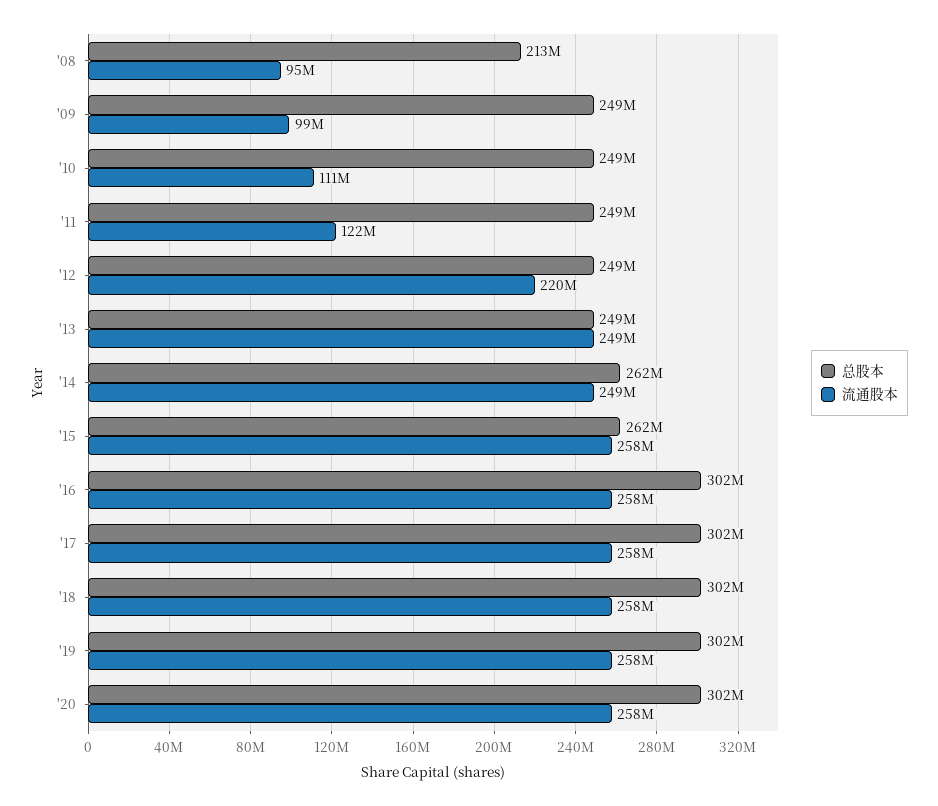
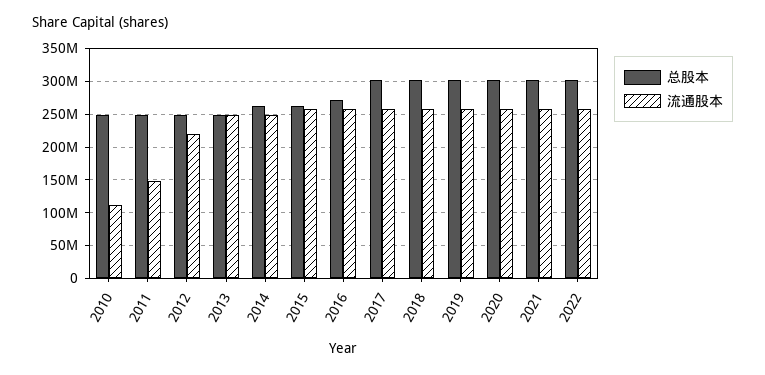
总股本, '08: 213000000 -> none
流通股本, '08: 95000000 -> none
总股本, '09: 249000000 -> none
流通股本, '09: 99000000 -> none
流通股本, '11: 122000000 -> 150000000
总股本, '16: 302000000 -> 270000000
总股本, 2021: none -> 300000000
流通股本, 2021: none -> 260000000
总股本, 2022: none -> 300000000
流通股本, 2022: none -> 260000000

